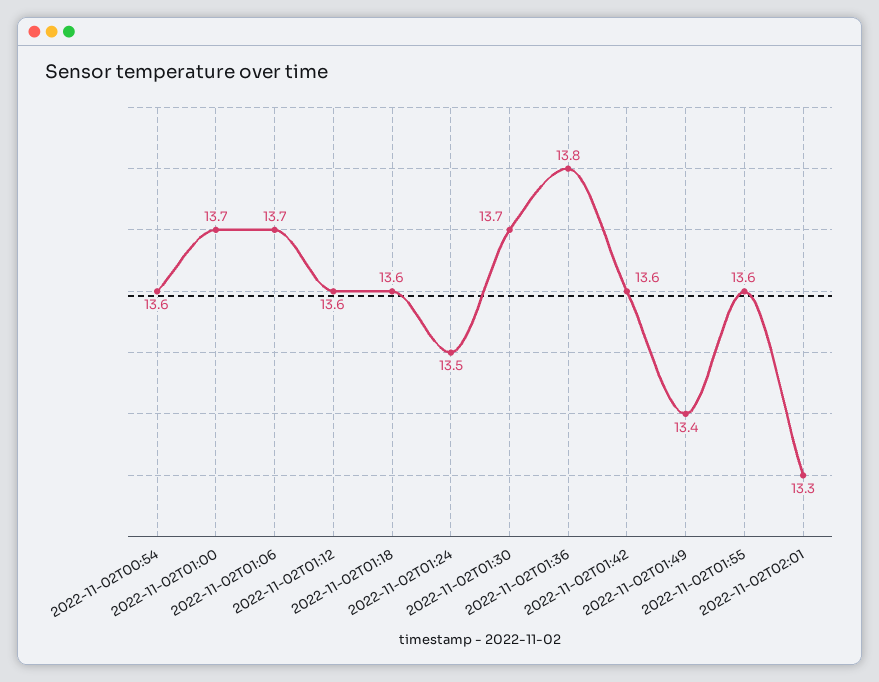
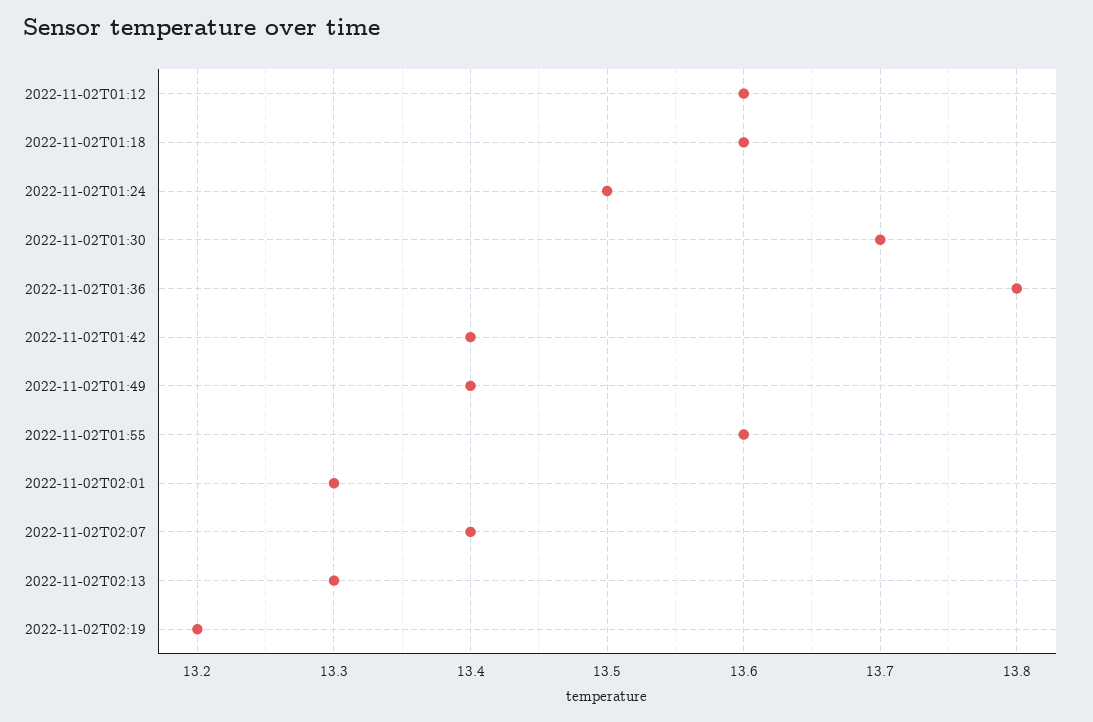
2022-11-02T00:54: 13.6 -> none
2022-11-02T01:00: 13.7 -> none
2022-11-02T01:06: 13.7 -> none
2022-11-02T01:42: 13.6 -> 13.4
2022-11-02T02:07: none -> 13.4
2022-11-02T02:13: none -> 13.3
2022-11-02T02:19: none -> 13.2

